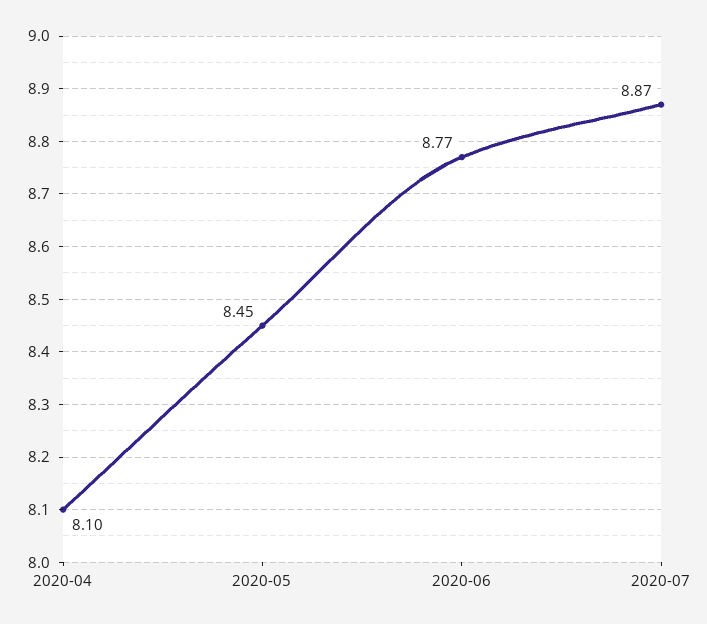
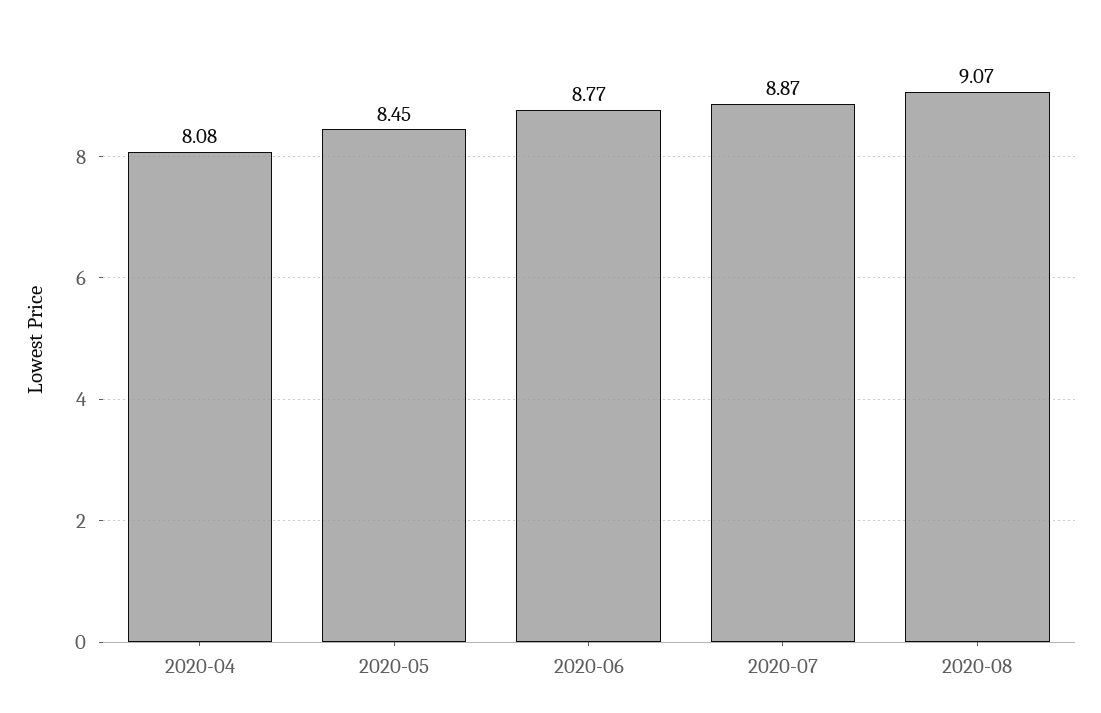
2020-04: 8.1 -> 8.08
2020-08: none -> 9.07

